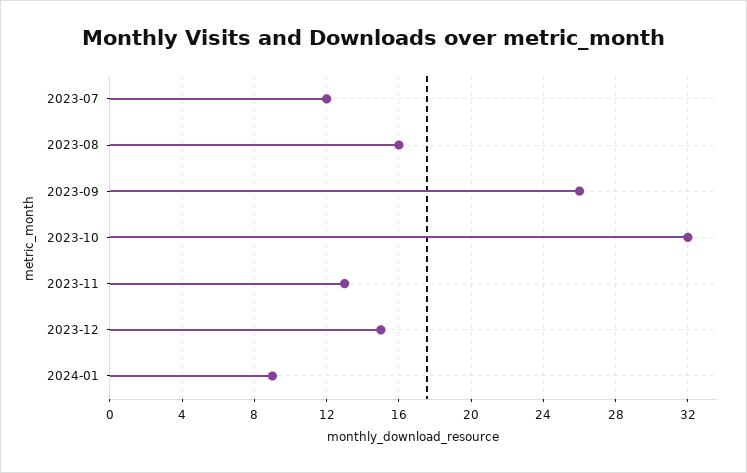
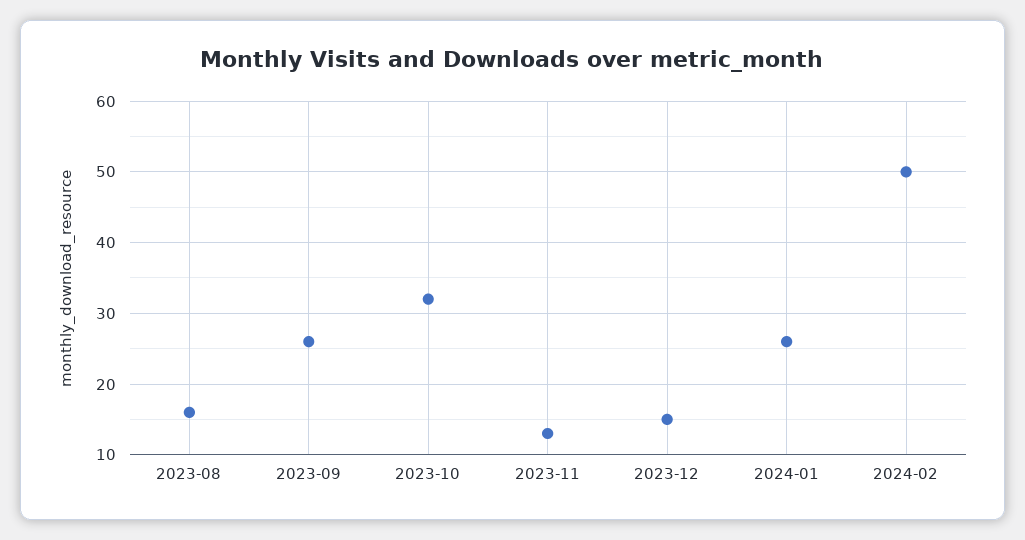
2023-07: 12 -> none
2024-01: 9 -> 26
2024-02: none -> 50

